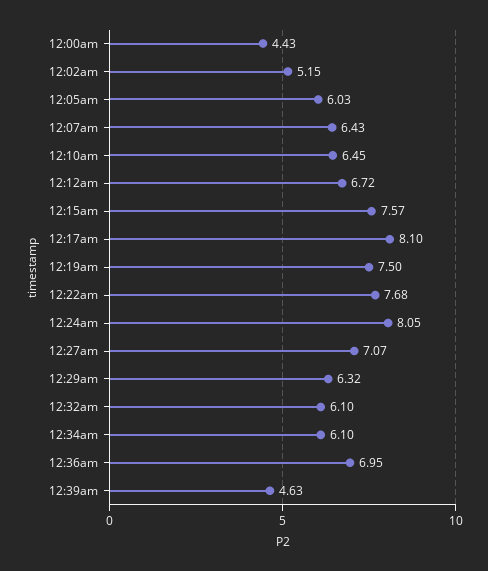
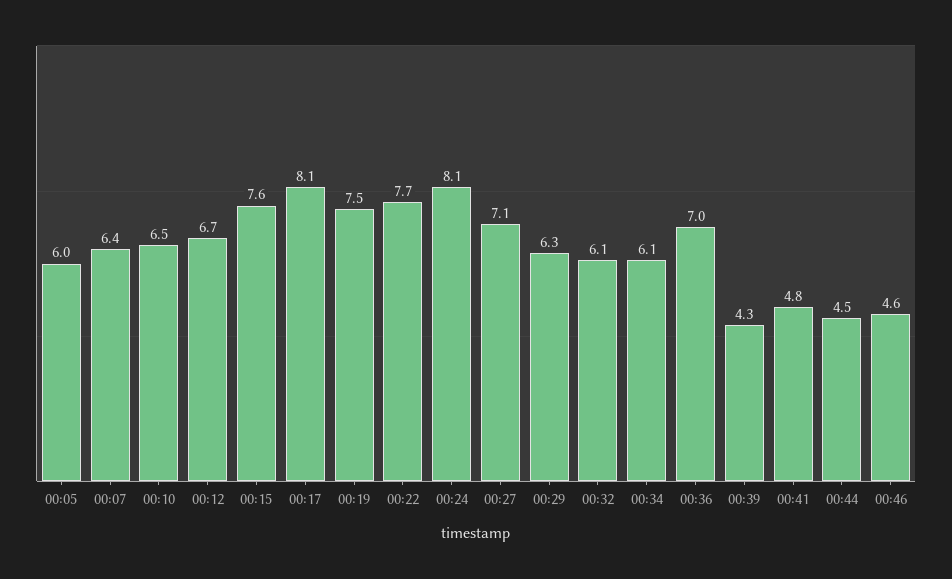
12:00am: 4.43 -> none
12:02am: 5.15 -> none
12:39am: 4.63 -> 4.3
00:41: none -> 4.8
00:44: none -> 4.5
00:46: none -> 4.6

